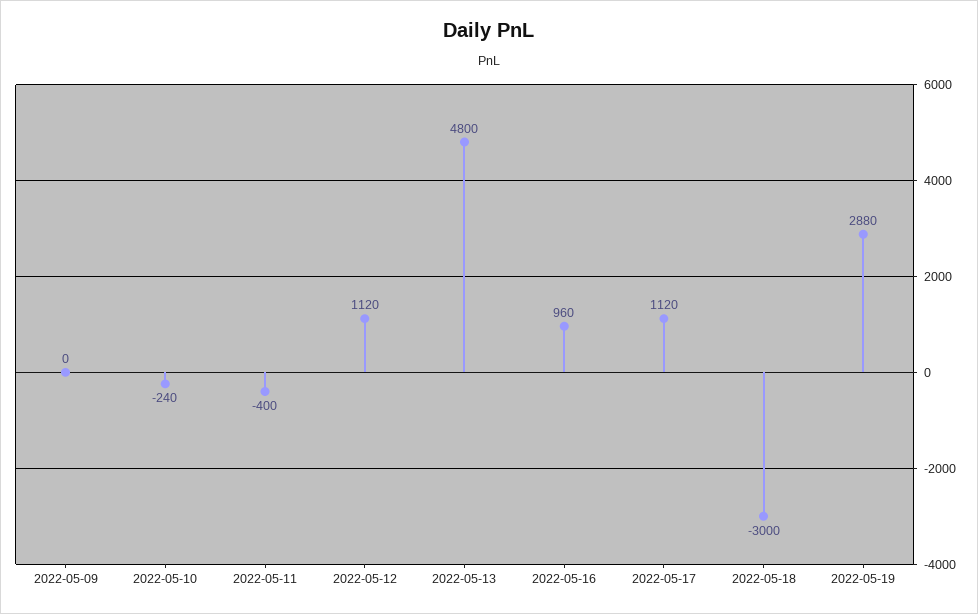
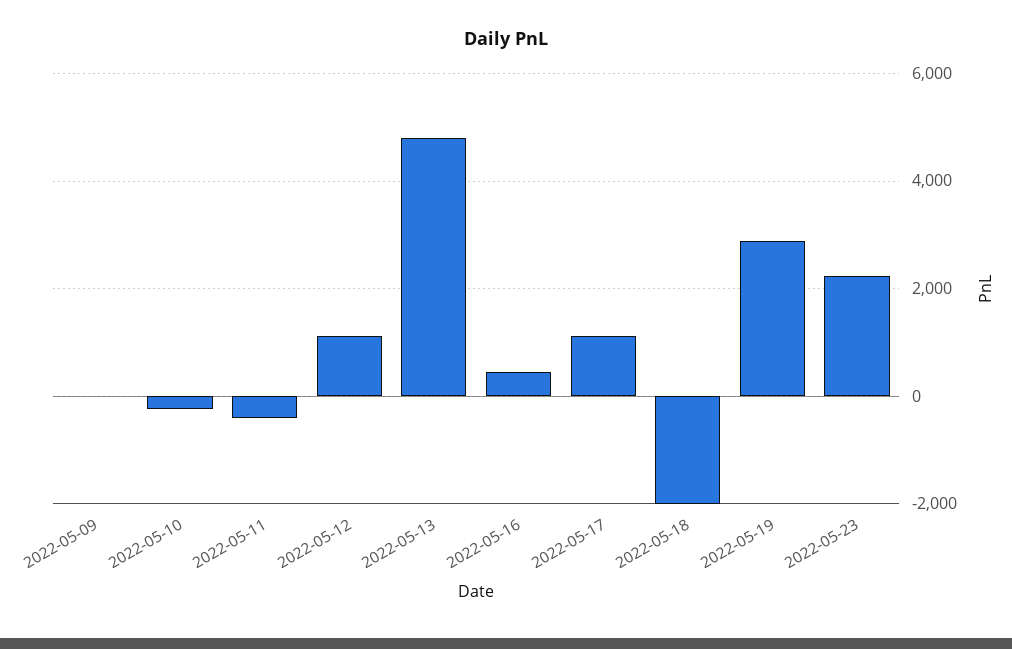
2022-05-16: 960 -> 400
2022-05-18: -3000 -> -2000
2022-05-23: none -> 2200

